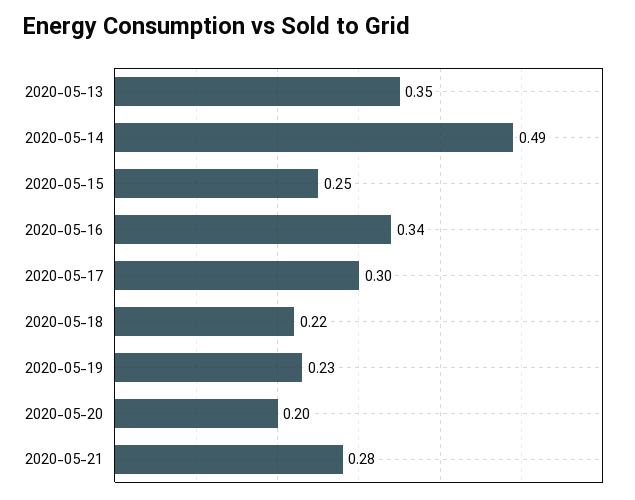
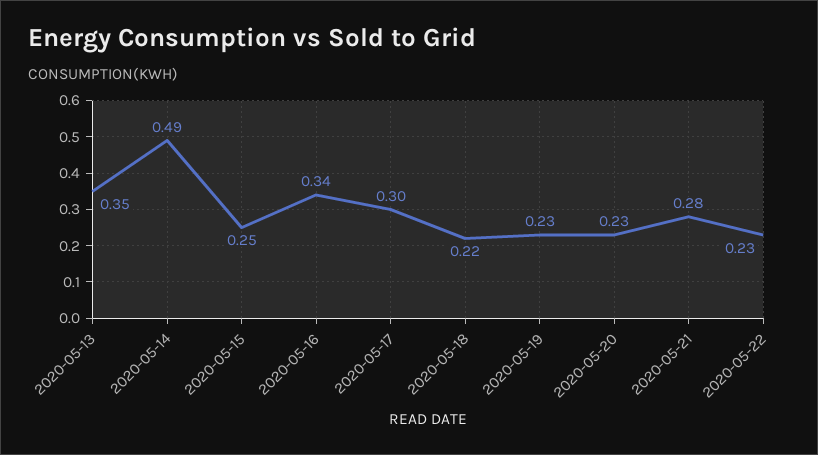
2020-05-20: 0.2 -> 0.23
2020-05-22: none -> 0.23

